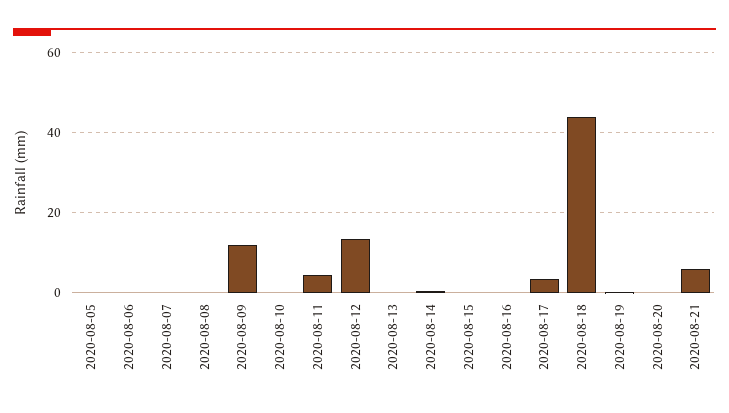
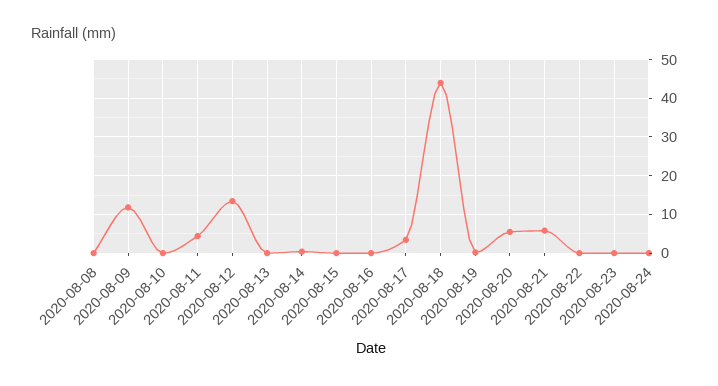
2020-08-05: 0 -> none
2020-08-06: 0 -> none
2020-08-07: 0 -> none
2020-08-20: 0 -> 6
2020-08-22: none -> 0
2020-08-23: none -> 0
2020-08-24: none -> 0

